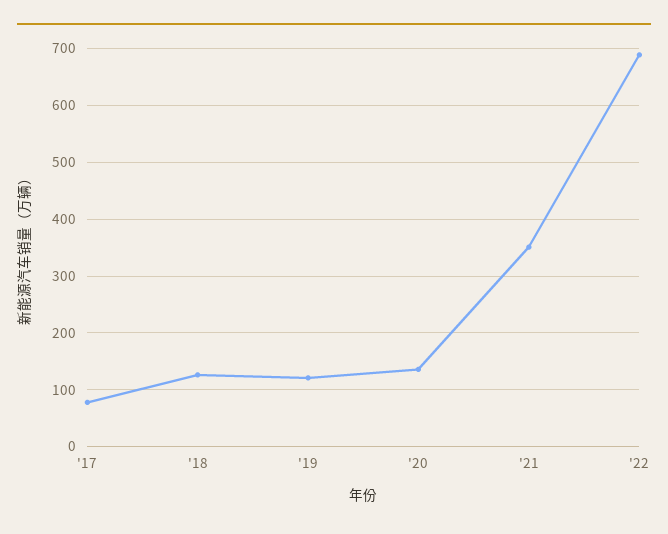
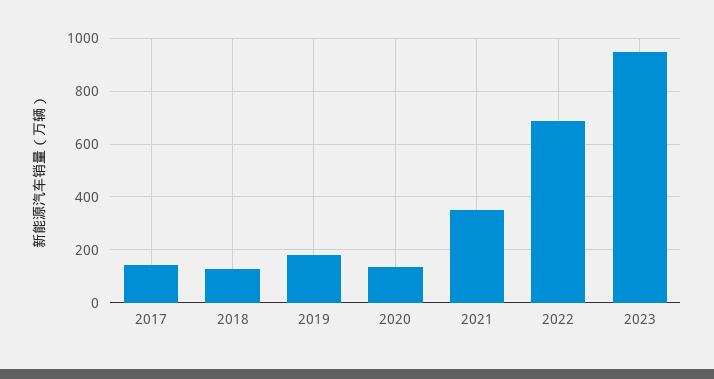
'17: 80 -> 150
'19: 120 -> 175
2023: none -> 950

